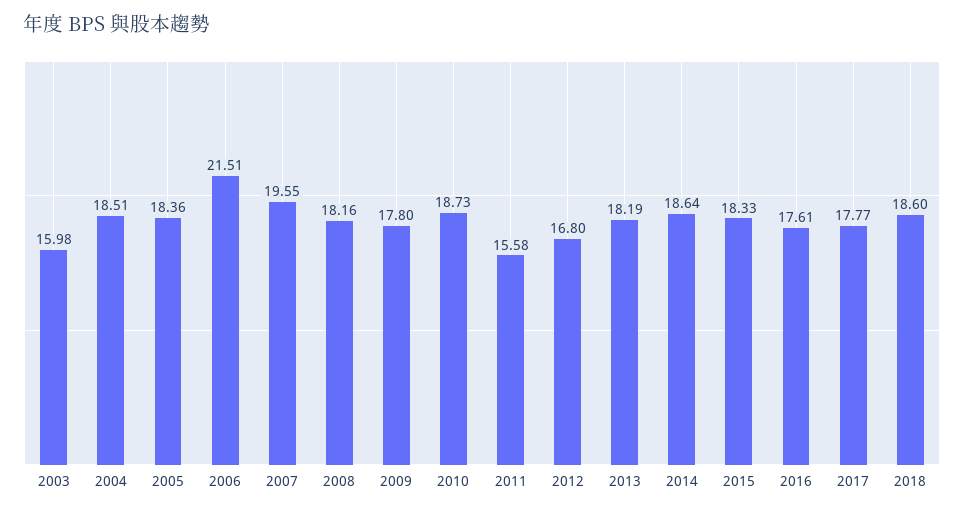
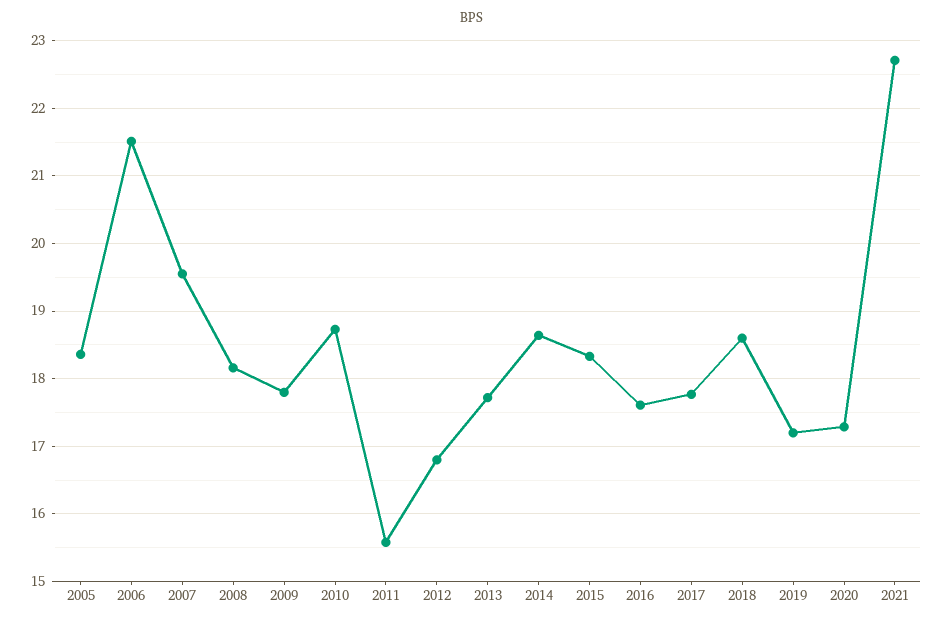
2003: 15.98 -> none
2004: 18.51 -> none
2013: 18.19 -> 17.7
2019: none -> 17.2
2020: none -> 17.3
2021: none -> 22.7

